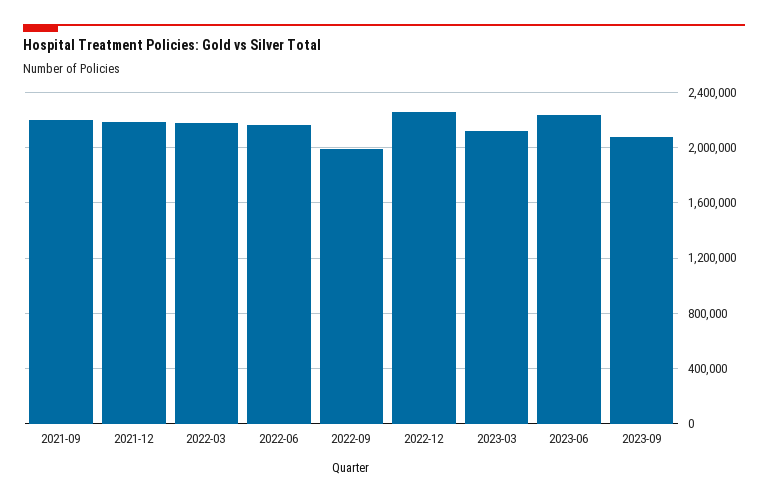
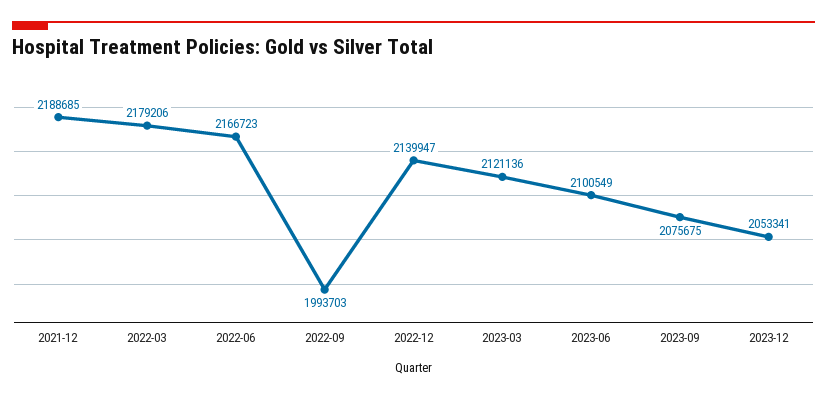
2021-09: 2200000 -> none
2022-12: 2250000 -> 2139947
2023-06: 2250000 -> 2100549
2023-12: none -> 2053341

